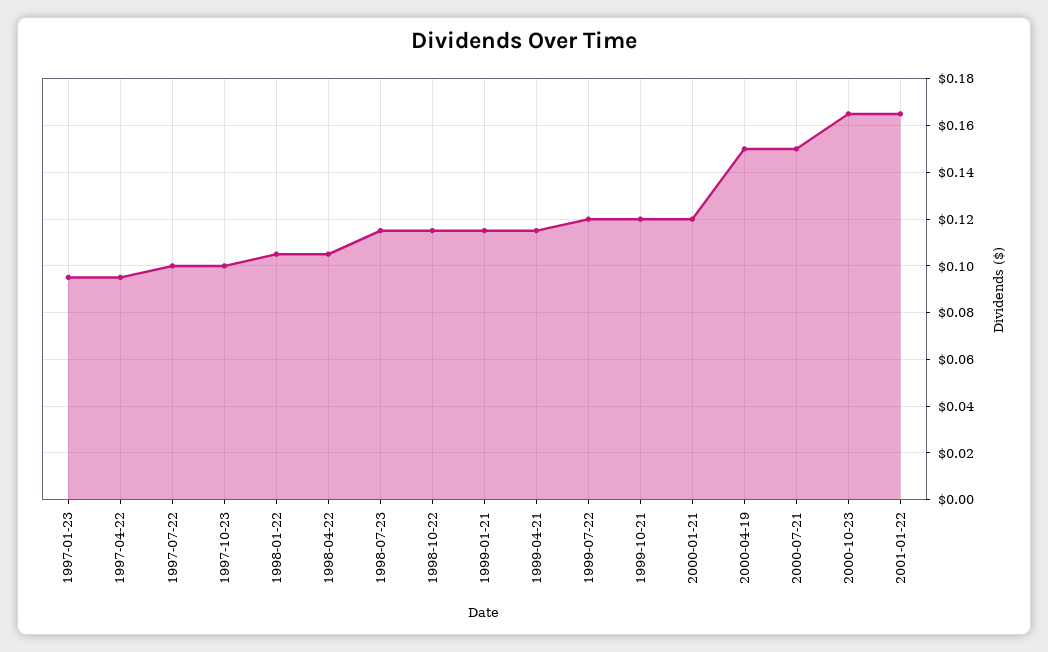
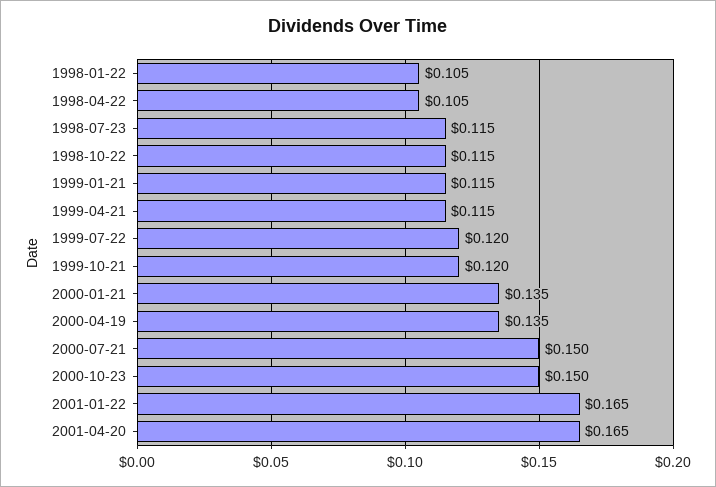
1997-01-23: 0.095 -> none
1997-04-22: 0.095 -> none
1997-07-22: 0.1 -> none
1997-10-23: 0.1 -> none
2000-01-21: 0.12 -> 0.135
2000-04-19: 0.15 -> 0.135
2000-10-23: 0.165 -> 0.15
2001-04-20: none -> 0.165

